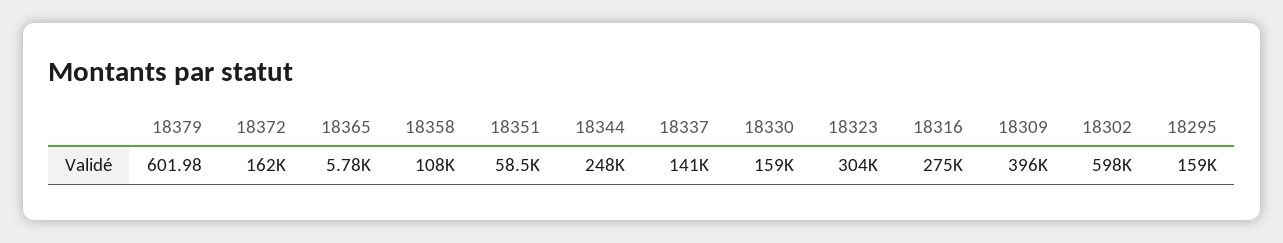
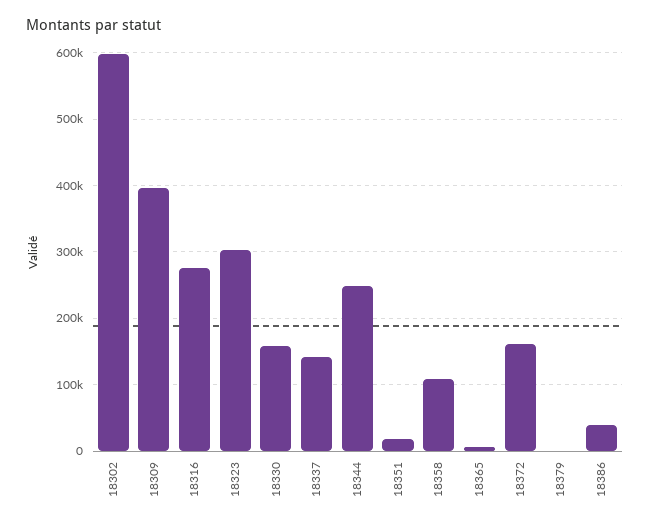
18351: 58500 -> 20000
18295: 159000 -> none
18386: none -> 40000

